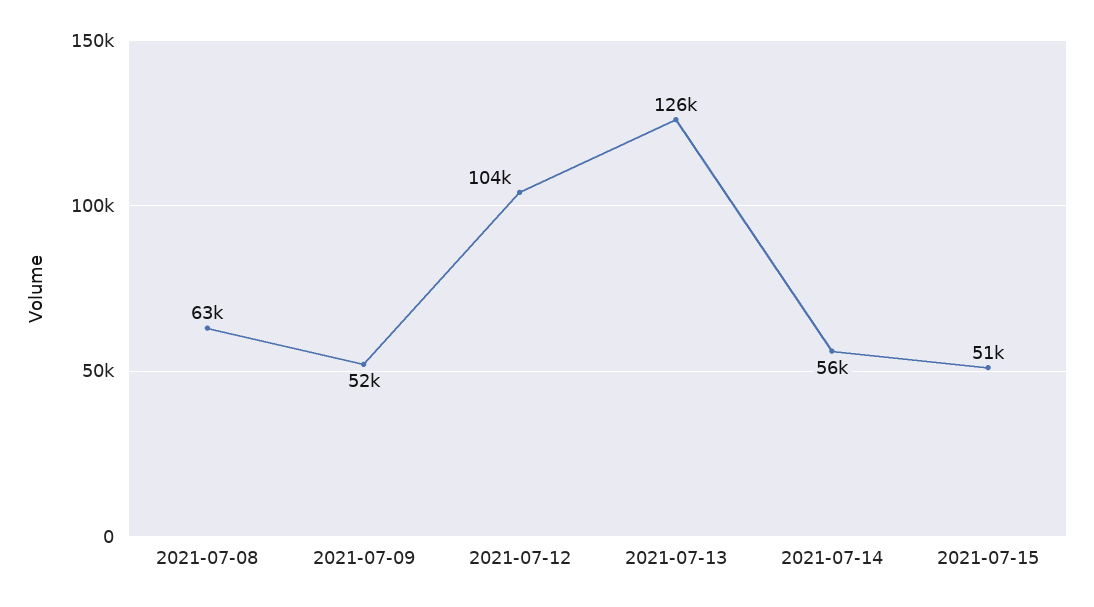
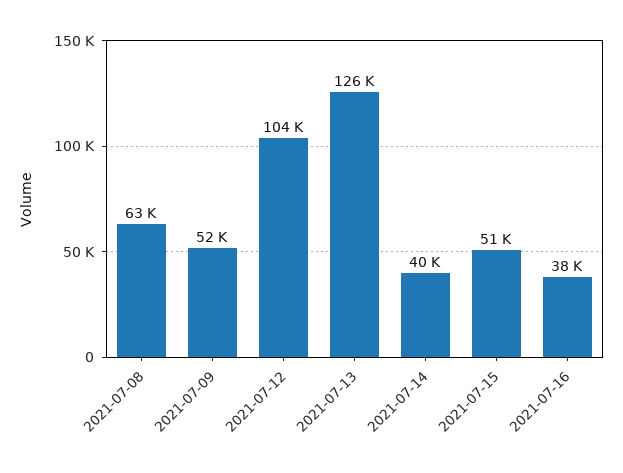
2021-07-14: 56000 -> 40000
2021-07-16: none -> 38000

